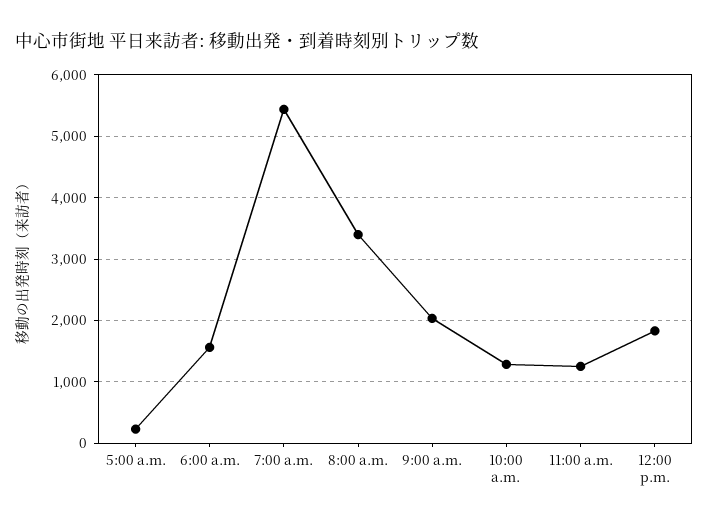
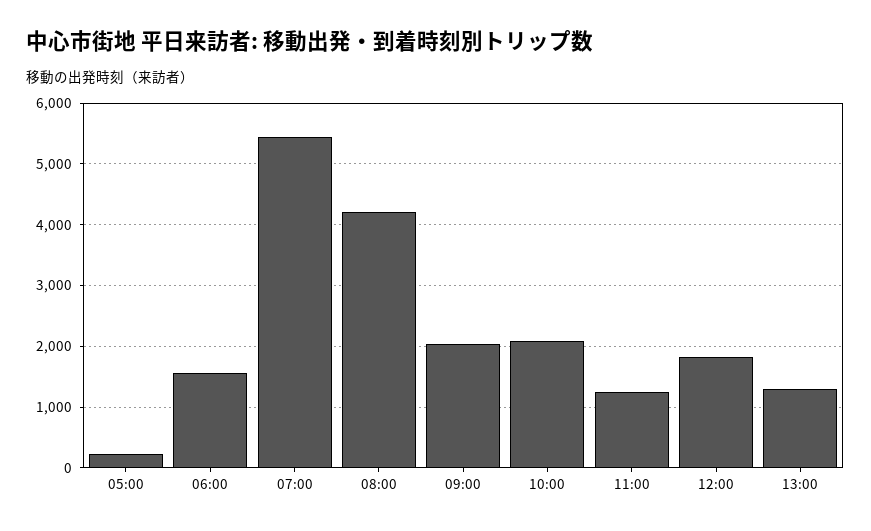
8:00 a.m.: 3400 -> 4200
10:00 a.m.: 1300 -> 2100
13:00: none -> 1300

